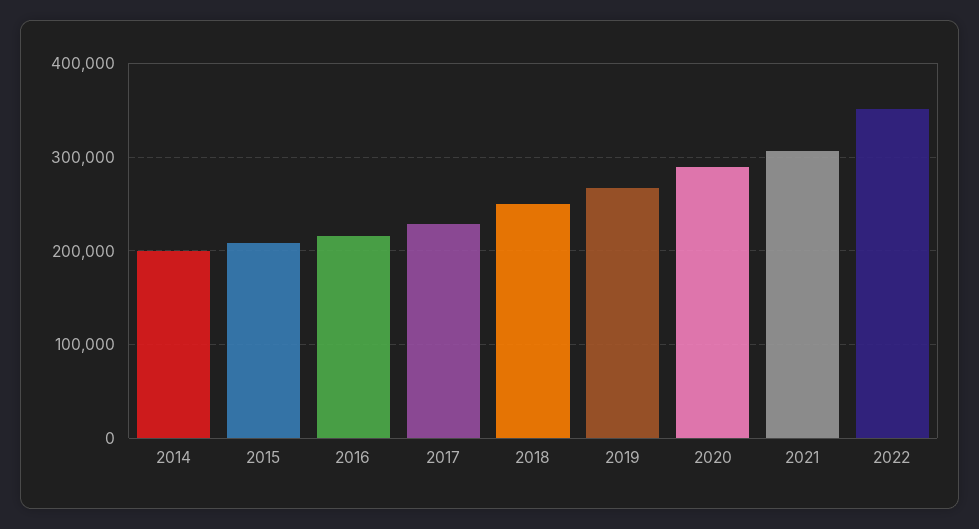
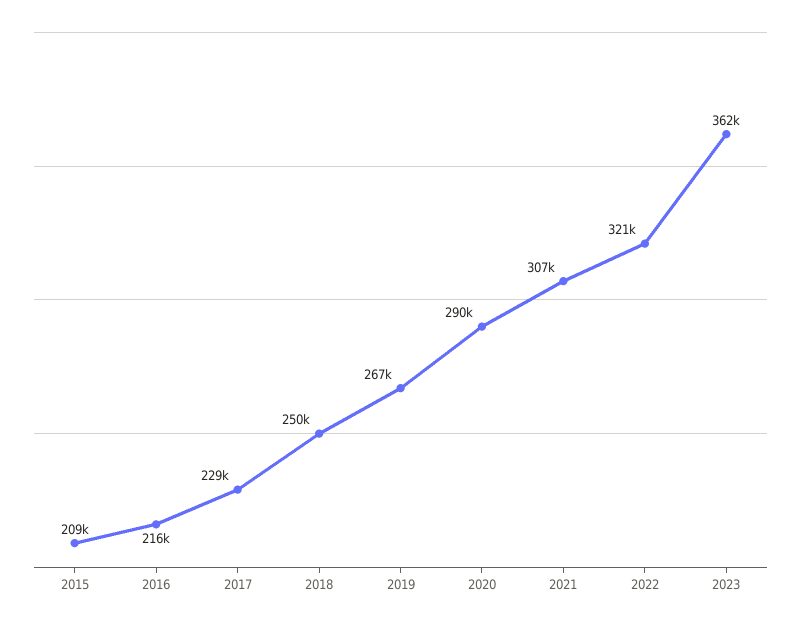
2014: 200000 -> none
2022: 350000 -> 321000
2023: none -> 362000

